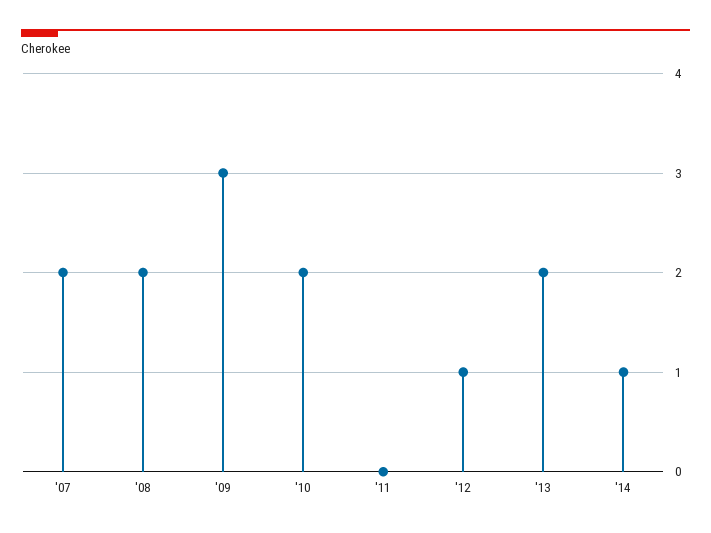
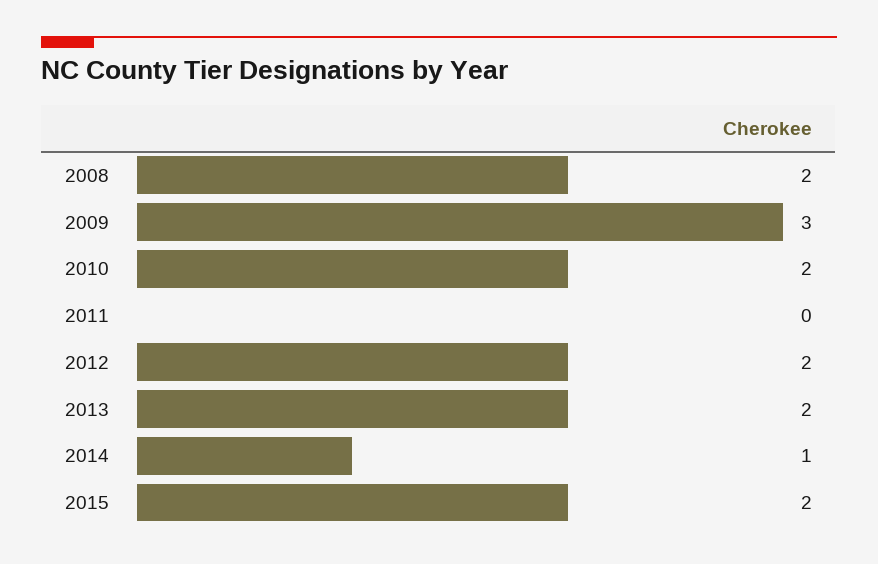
'07: 2 -> none
'12: 1 -> 2
2015: none -> 2

